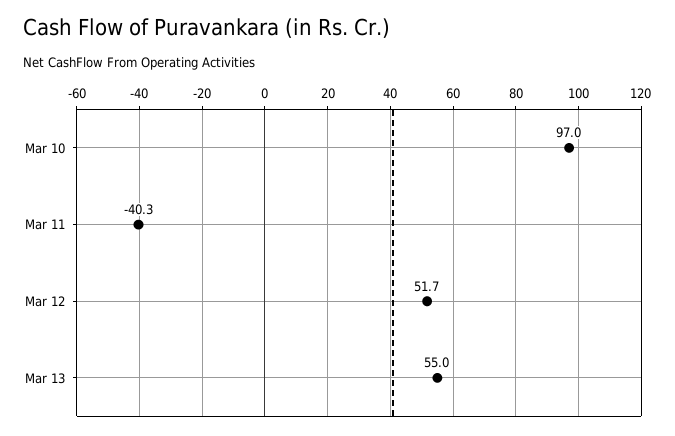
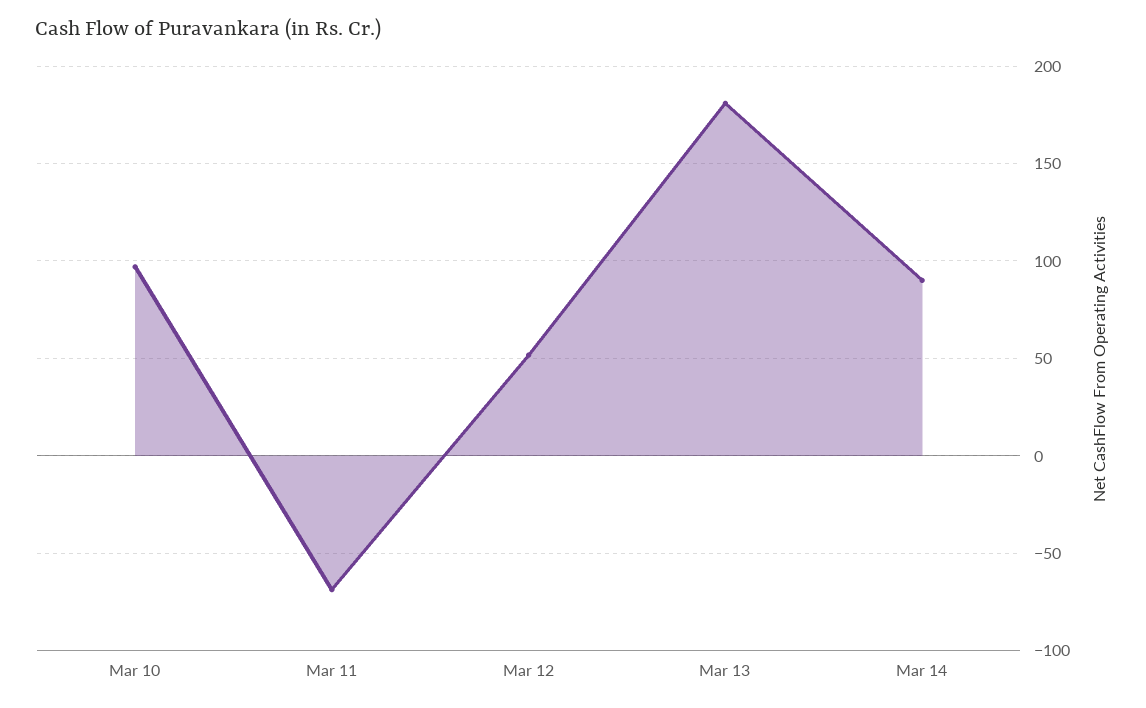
Mar 11: -40.3 -> -70
Mar 13: 55 -> 180
Mar 14: none -> 90

